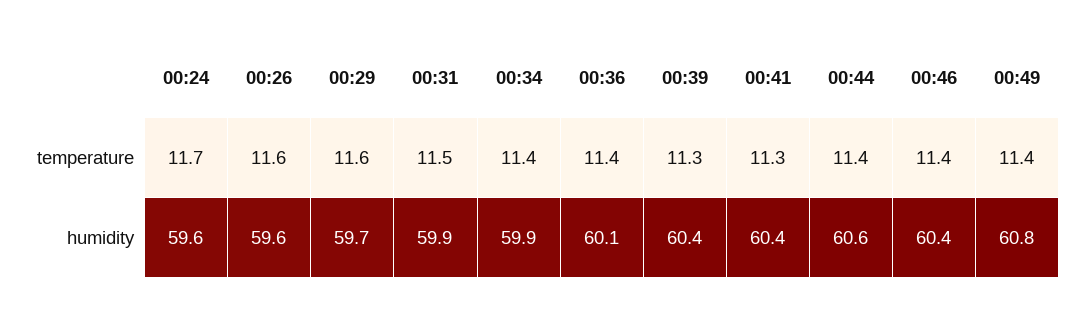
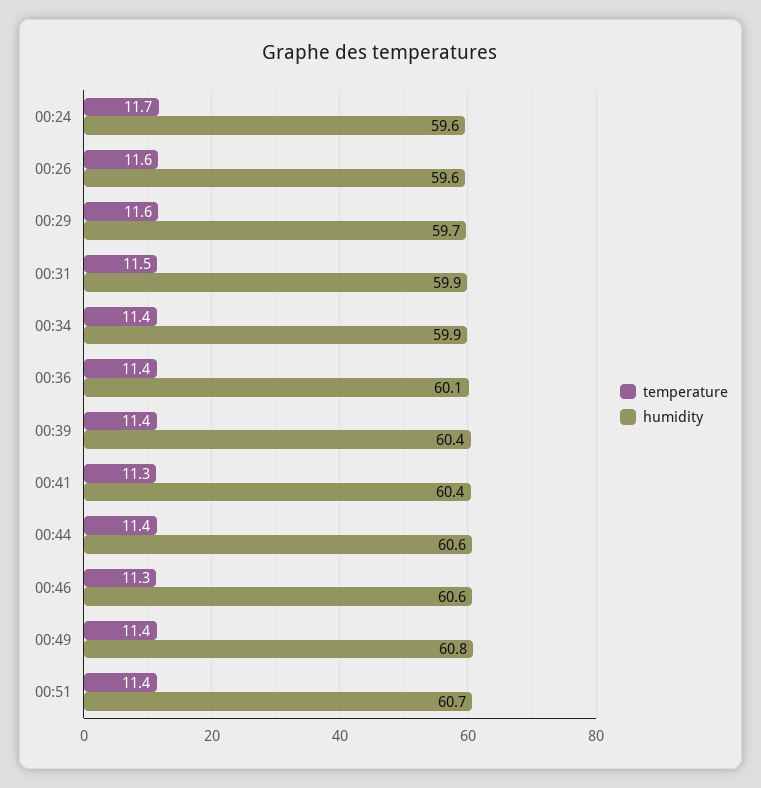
temperature, 00:39: 11.3 -> 11.4
temperature, 00:46: 11.4 -> 11.3
humidity, 00:46: 60.4 -> 60.6
temperature, 00:51: none -> 11.4
humidity, 00:51: none -> 60.7

